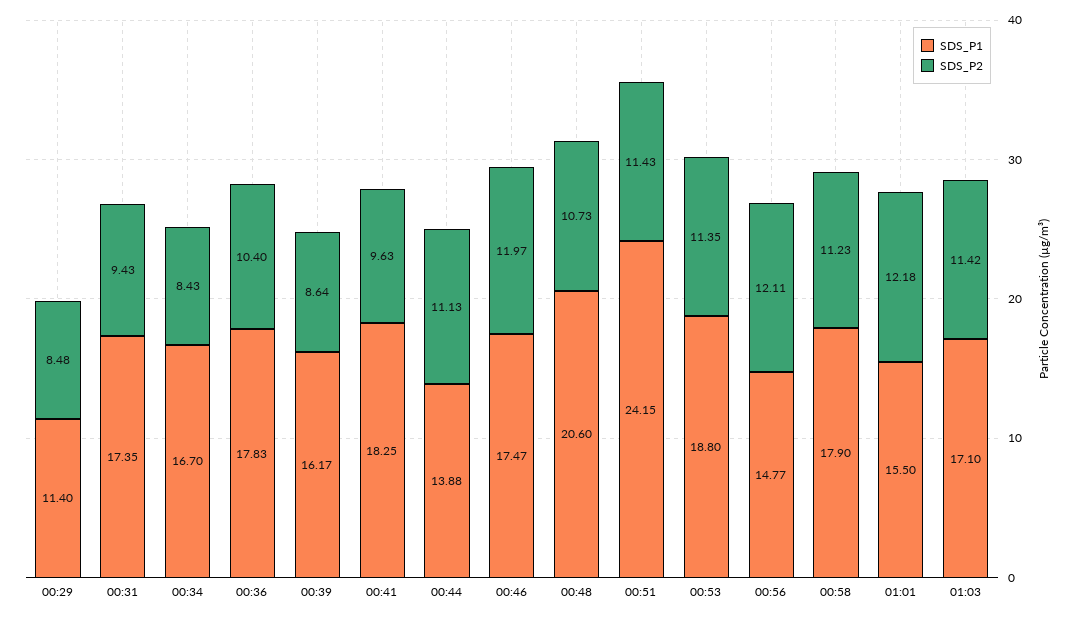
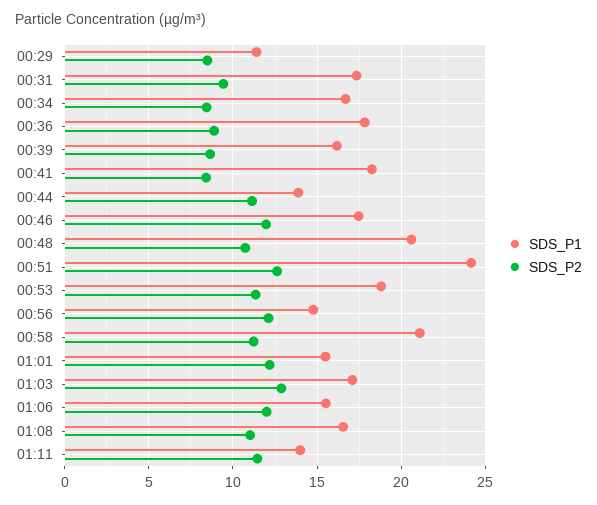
SDS_P2, 00:36: 10.4 -> 9
SDS_P2, 00:41: 9.63 -> 8.5
SDS_P2, 00:51: 11.43 -> 12.5
SDS_P1, 00:58: 17.9 -> 21
SDS_P2, 01:03: 11.42 -> 13
SDS_P1, 01:06: none -> 15.5
SDS_P2, 01:06: none -> 12
SDS_P1, 01:08: none -> 16.5
SDS_P2, 01:08: none -> 11
SDS_P1, 01:11: none -> 14
SDS_P2, 01:11: none -> 11.5

